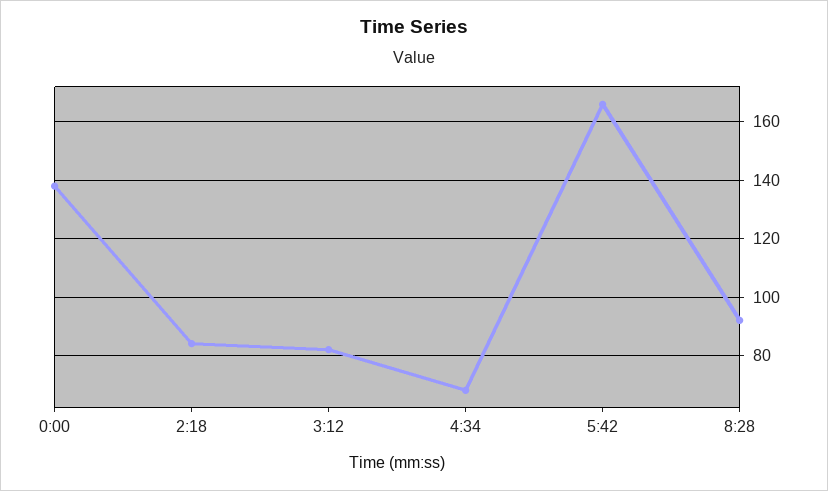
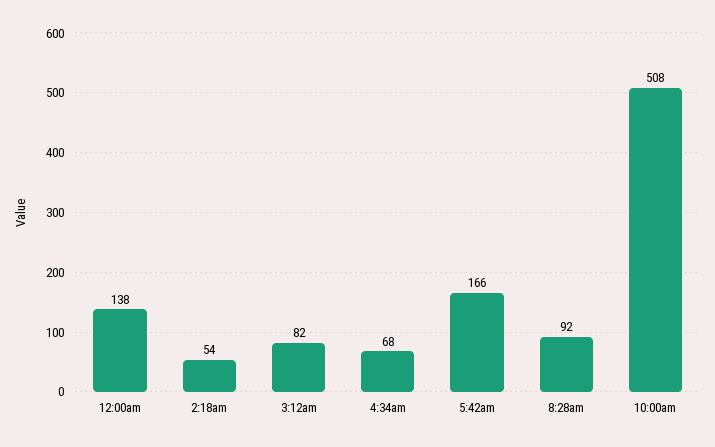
2:18: 85 -> 54
10:00am: none -> 508

